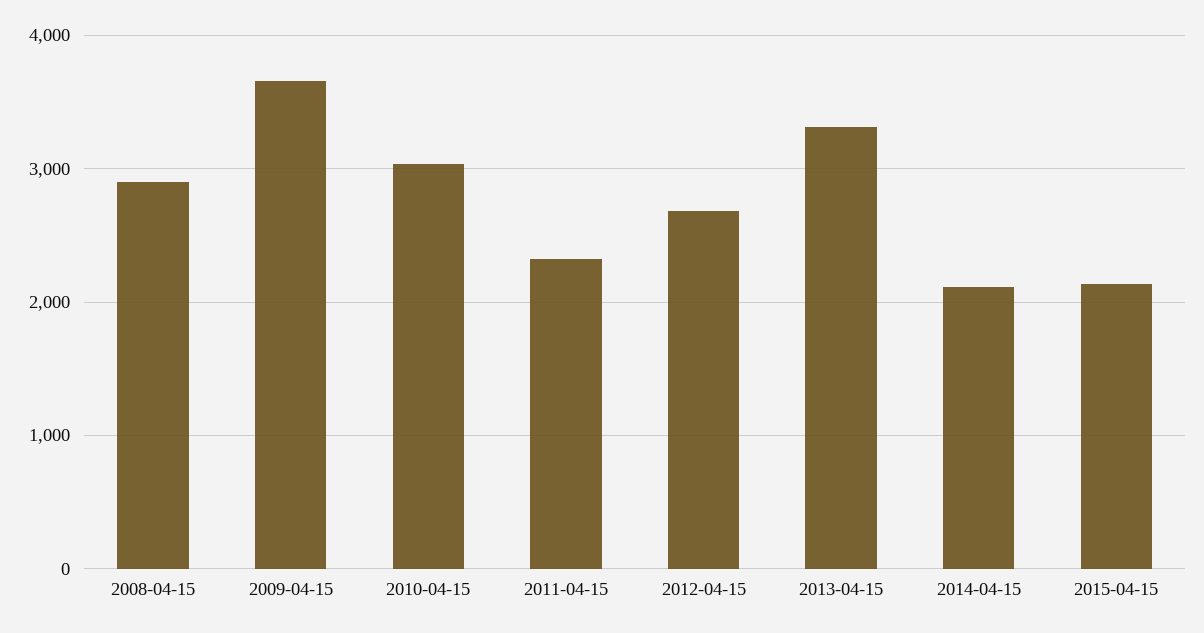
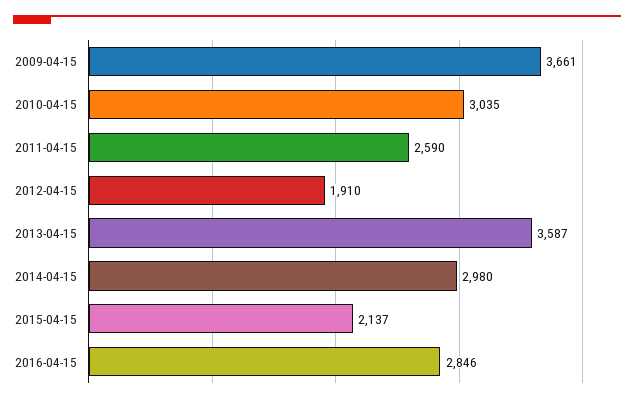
2008-04-15: 2900 -> none
2011-04-15: 2300 -> 2590
2012-04-15: 2700 -> 1910
2013-04-15: 3300 -> 3587
2014-04-15: 2100 -> 2980
2016-04-15: none -> 2846

